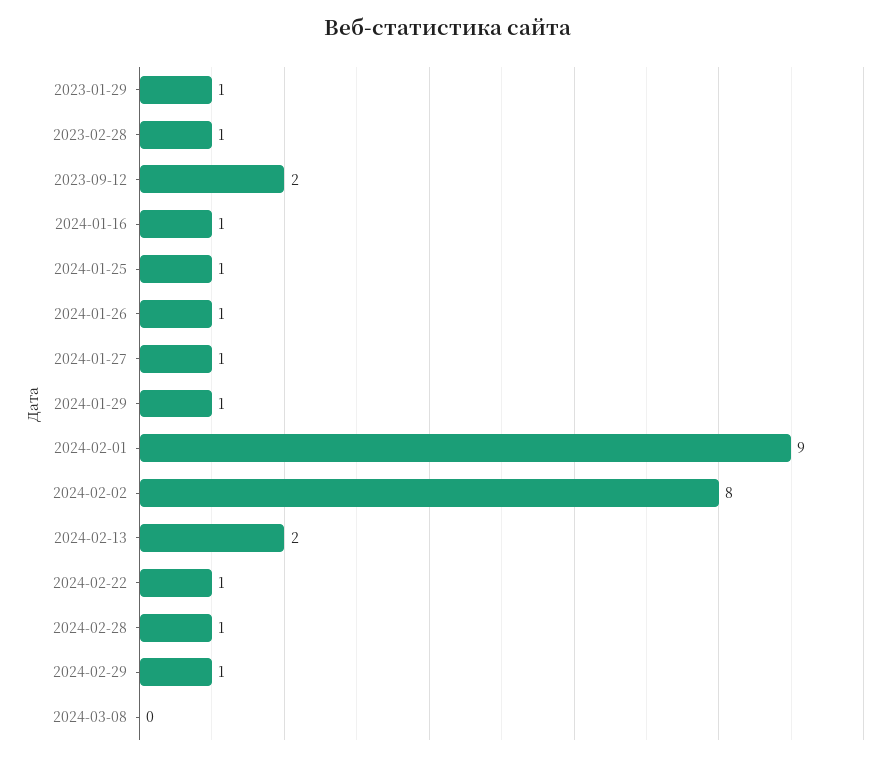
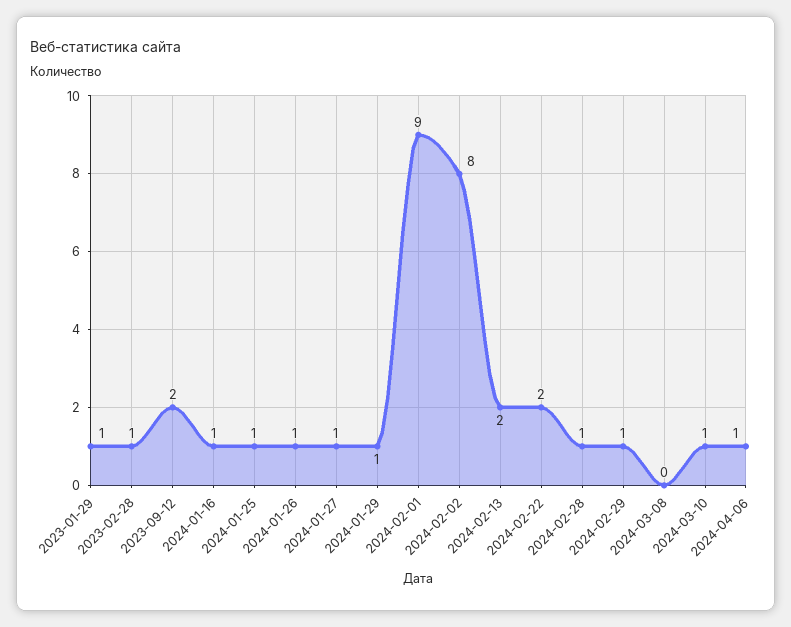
2024-02-22: 1 -> 2
2024-03-10: none -> 1
2024-04-06: none -> 1

